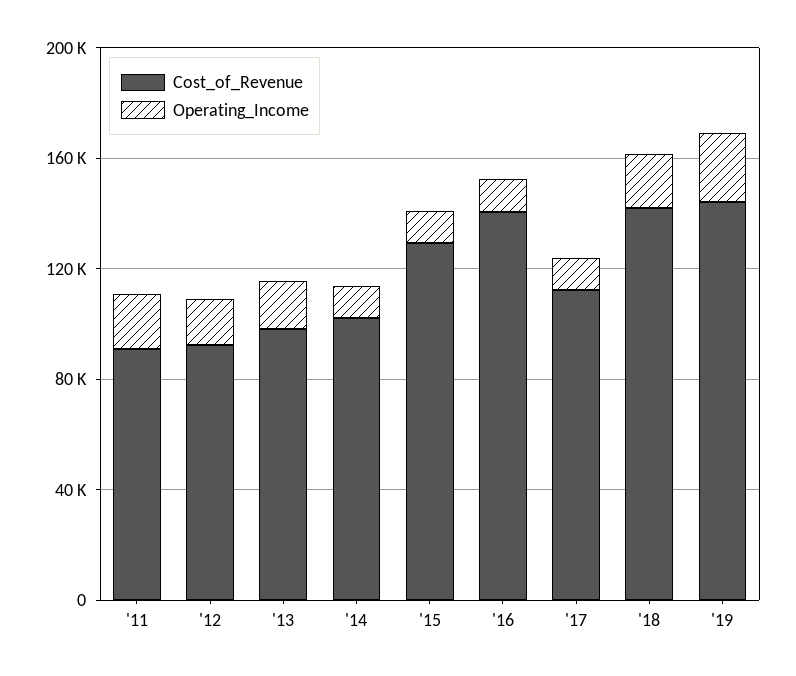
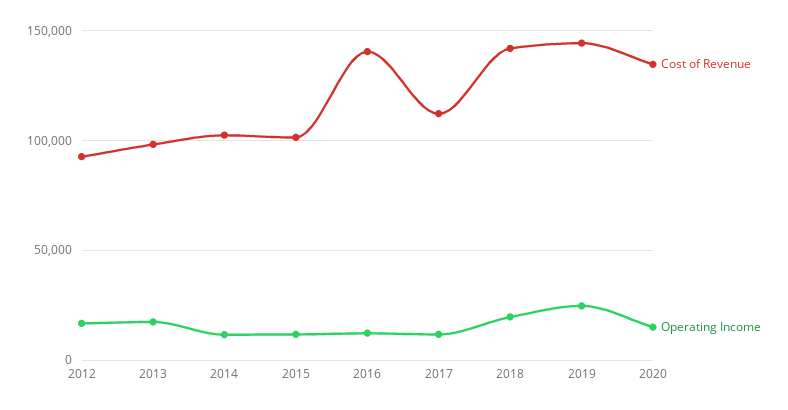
Cost_of_Revenue, '11: 90000 -> none
Operating_Income, '11: 20000 -> none
Cost_of_Revenue, '15: 130000 -> 100000
Cost_of_Revenue, 2020: none -> 135000
Operating_Income, 2020: none -> 15000

